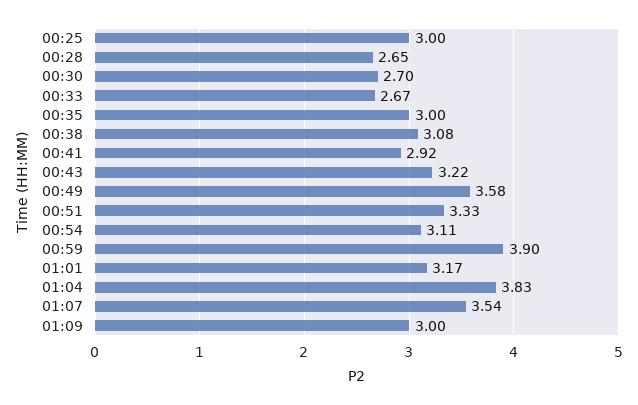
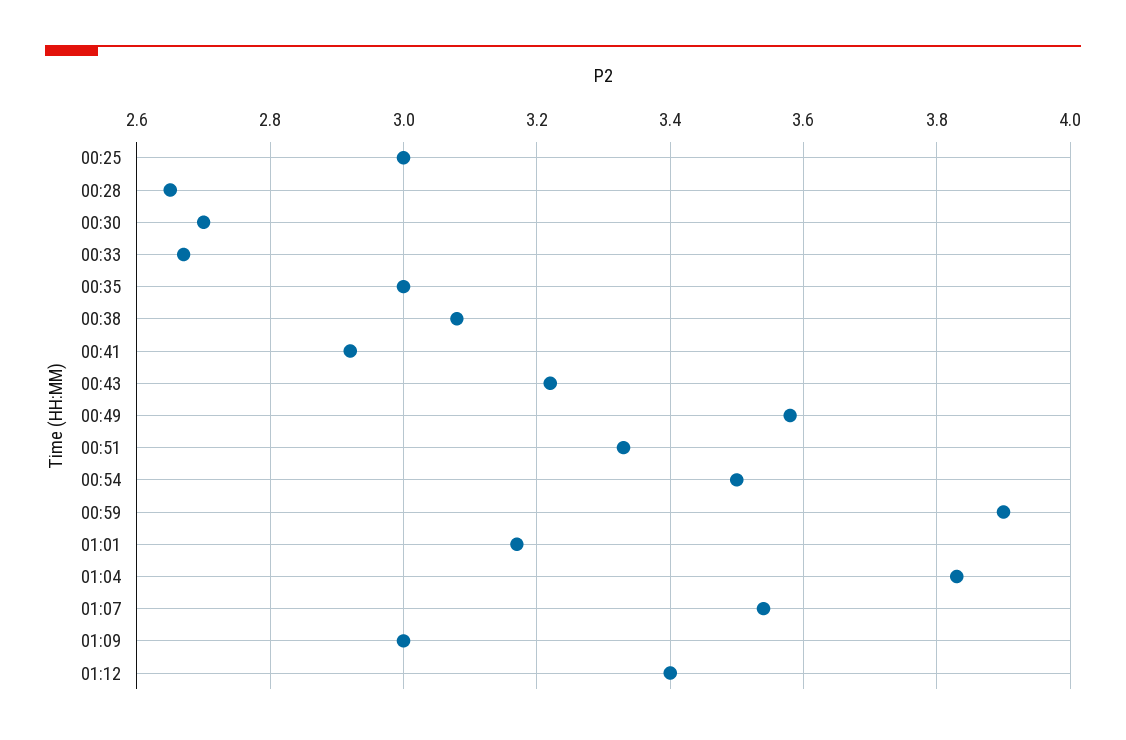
00:54: 3.11 -> 3.5
01:12: none -> 3.4

